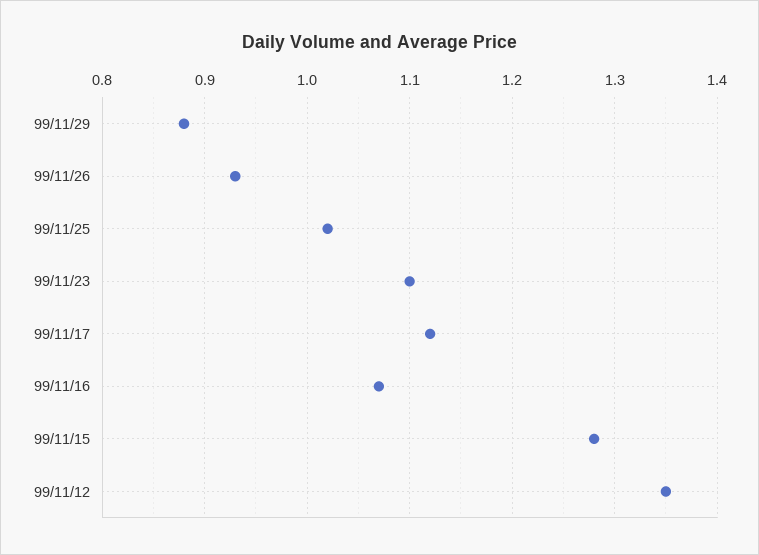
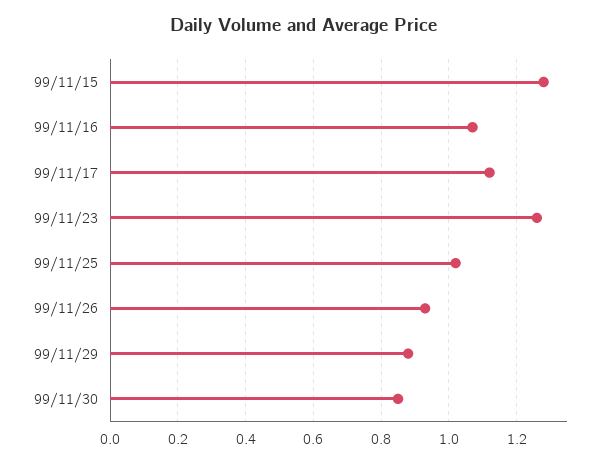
99/11/23: 1.1 -> 1.25
99/11/12: 1.35 -> none
99/11/30: none -> 0.85

